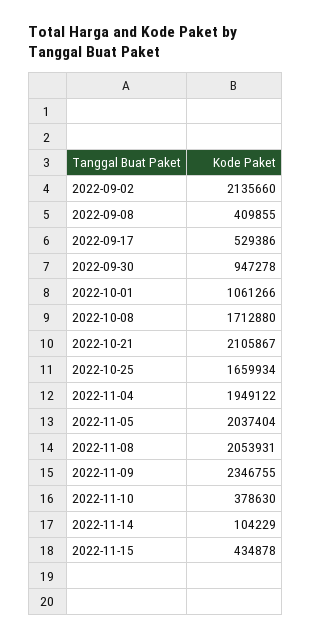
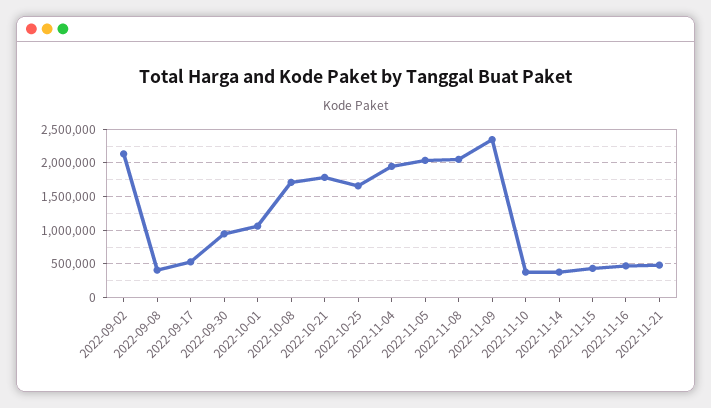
2022-10-21: 2105867 -> 1800000
2022-11-14: 104229 -> 400000
2022-11-16: none -> 500000
2022-11-21: none -> 500000

